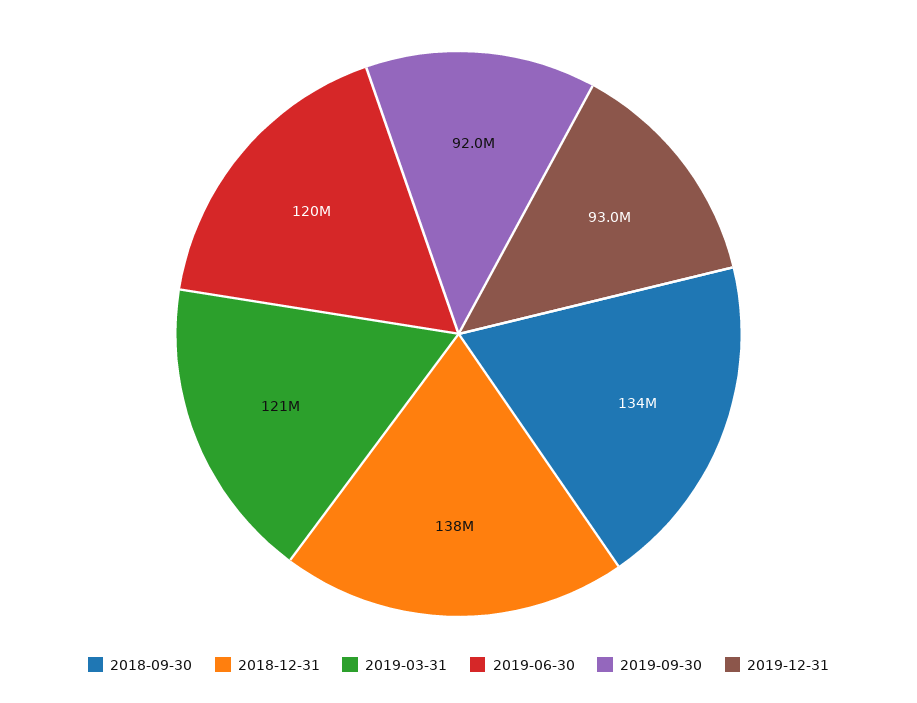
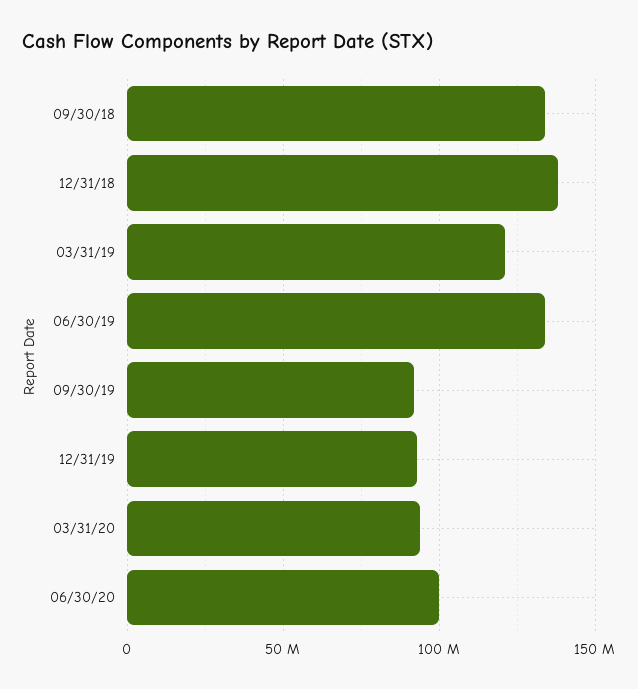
2019-06-30: 120000000 -> 135000000
03/31/20: none -> 95000000
06/30/20: none -> 100000000

